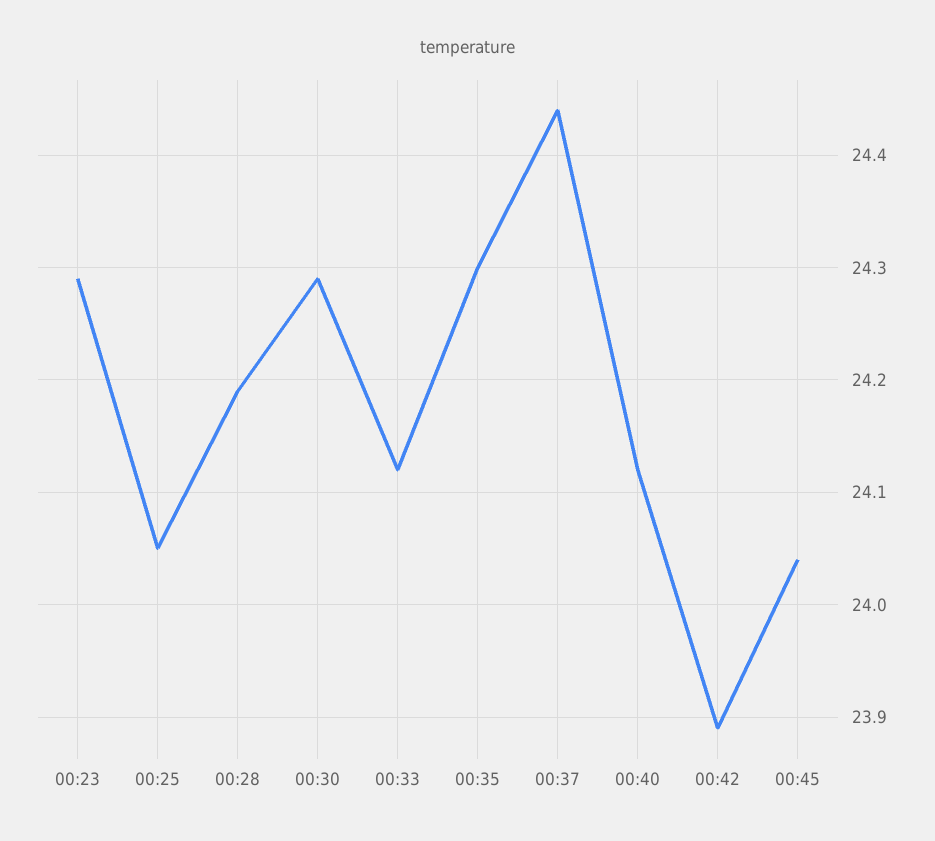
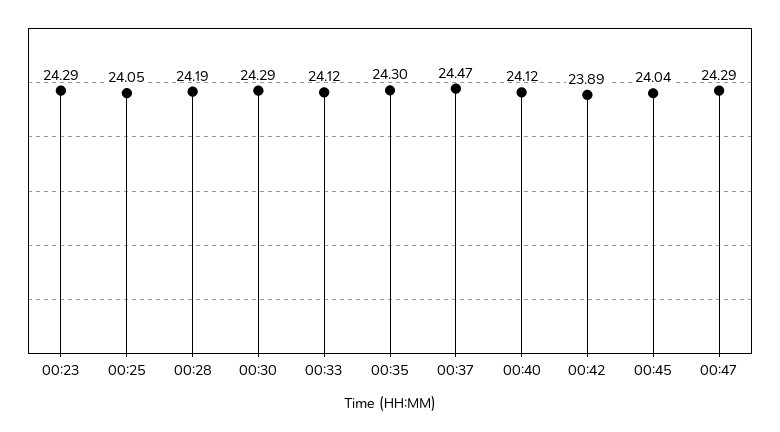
00:37: 24.44 -> 24.47
00:47: none -> 24.29

